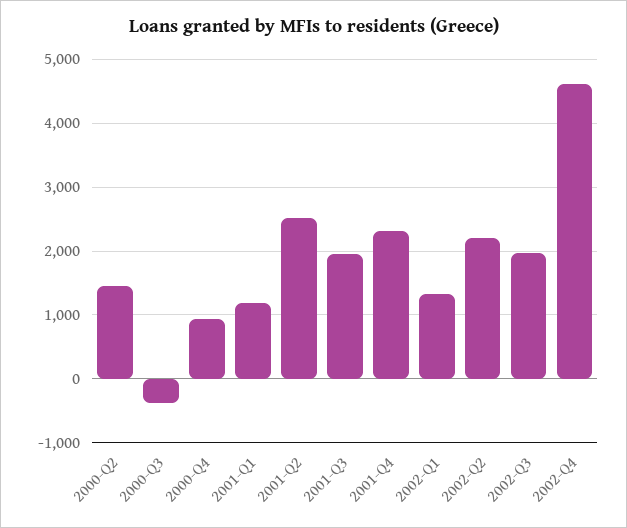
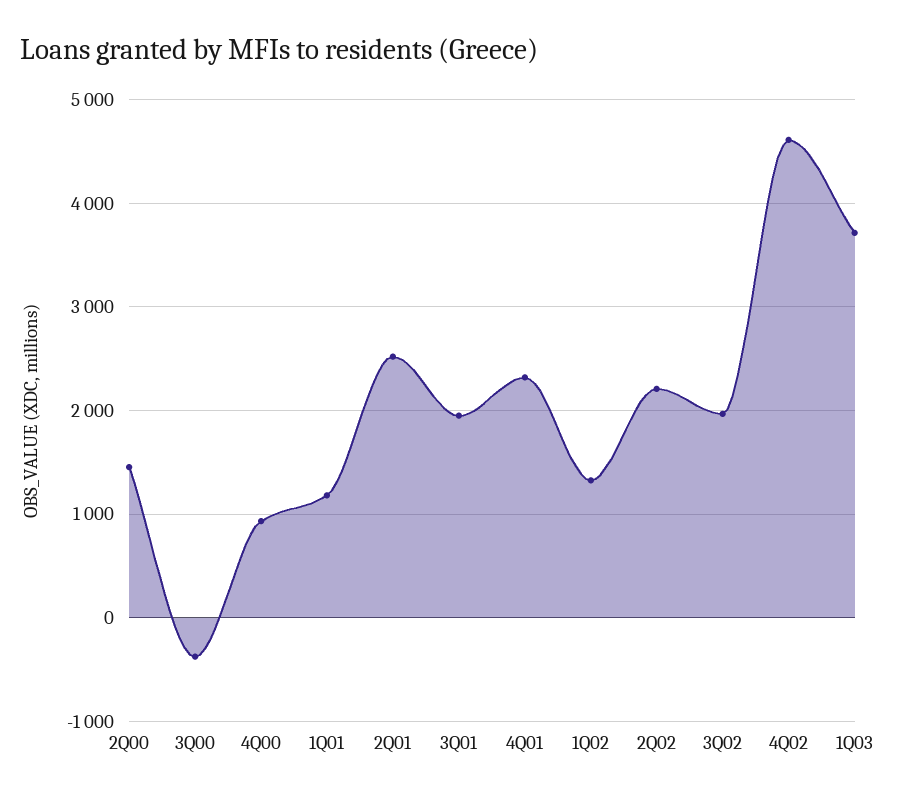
1Q03: none -> 3700

